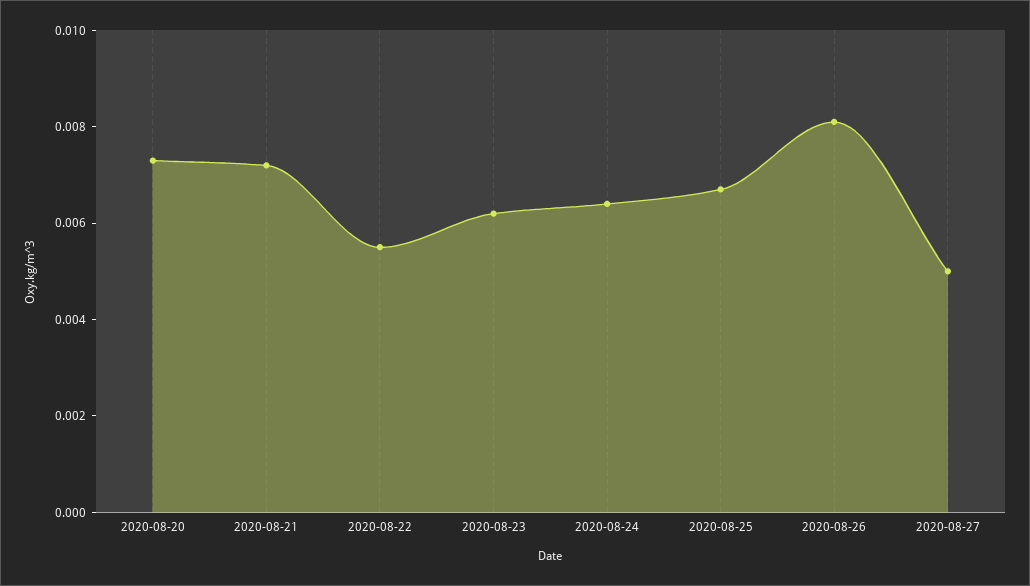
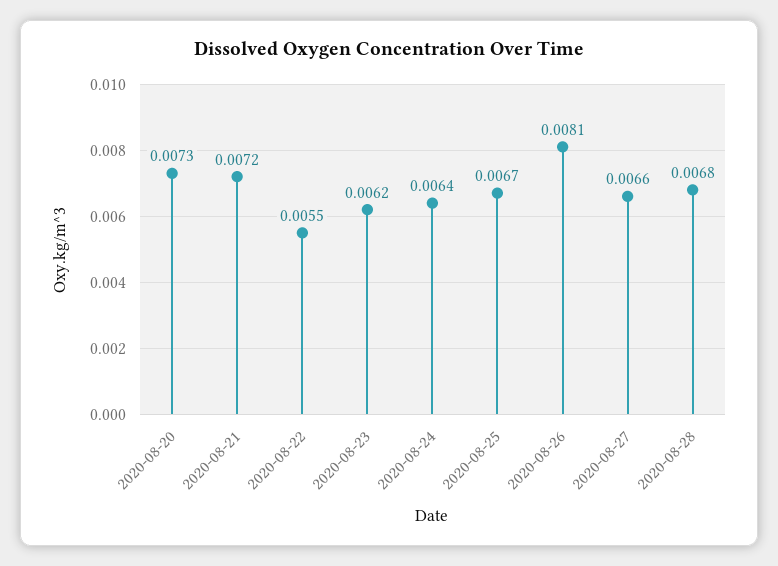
2020-08-27: 0.005 -> 0.0066
2020-08-28: none -> 0.0068

